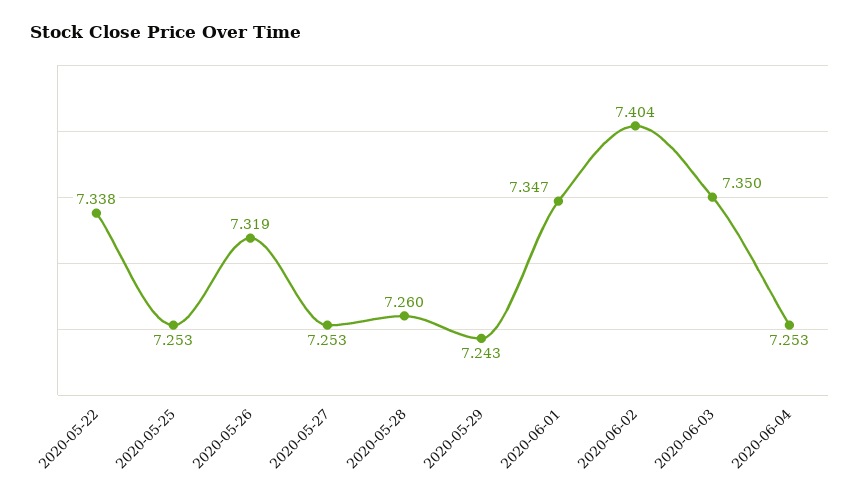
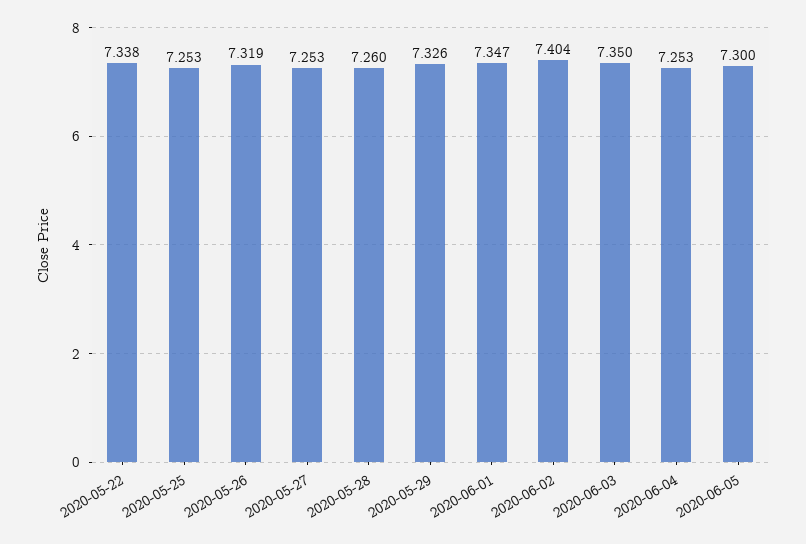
2020-05-29: 7.243 -> 7.326
2020-06-05: none -> 7.3

